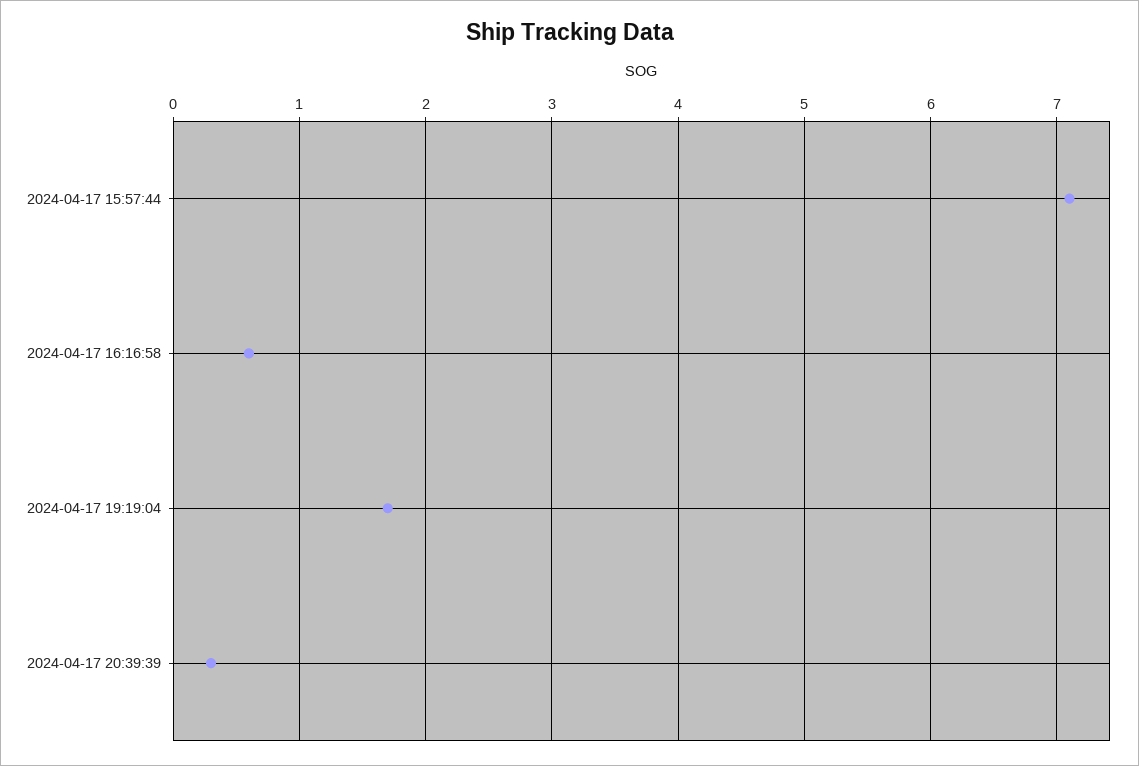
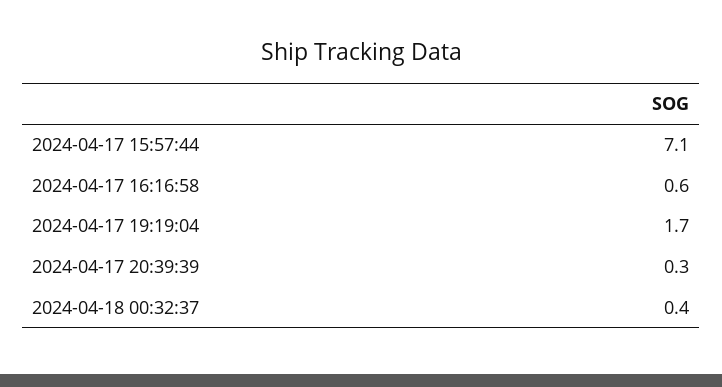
2024-04-18 00:32:37: none -> 0.4

